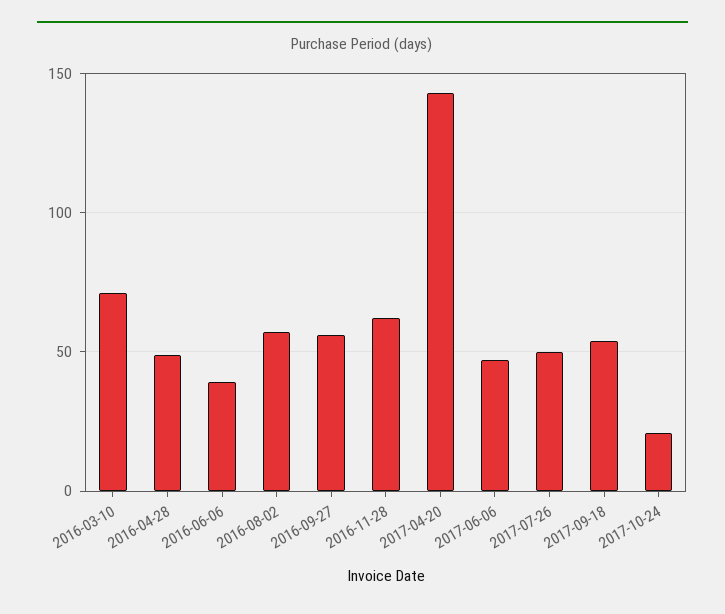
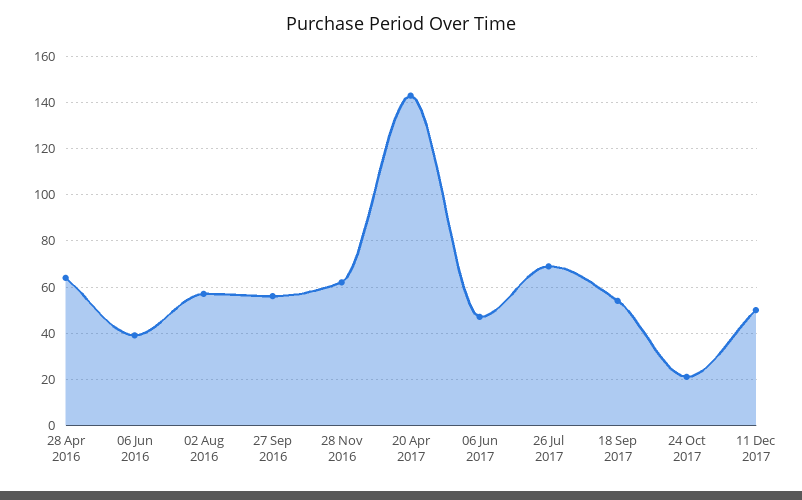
2016-03-10: 70 -> none
2016-04-28: 50 -> 65
2017-07-26: 50 -> 70
11 Dec 2017: none -> 50

